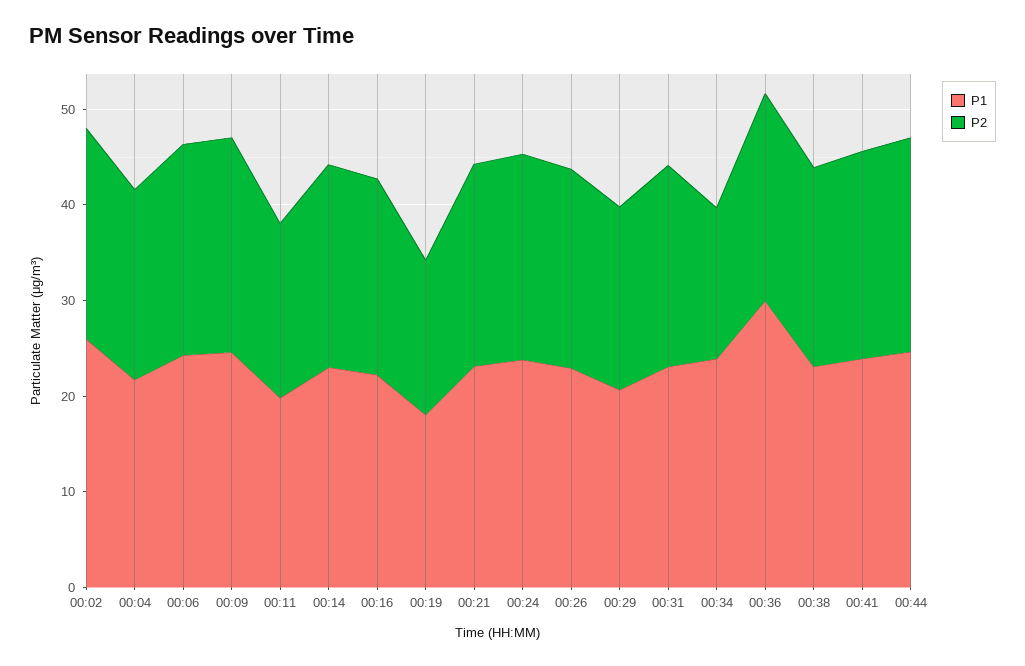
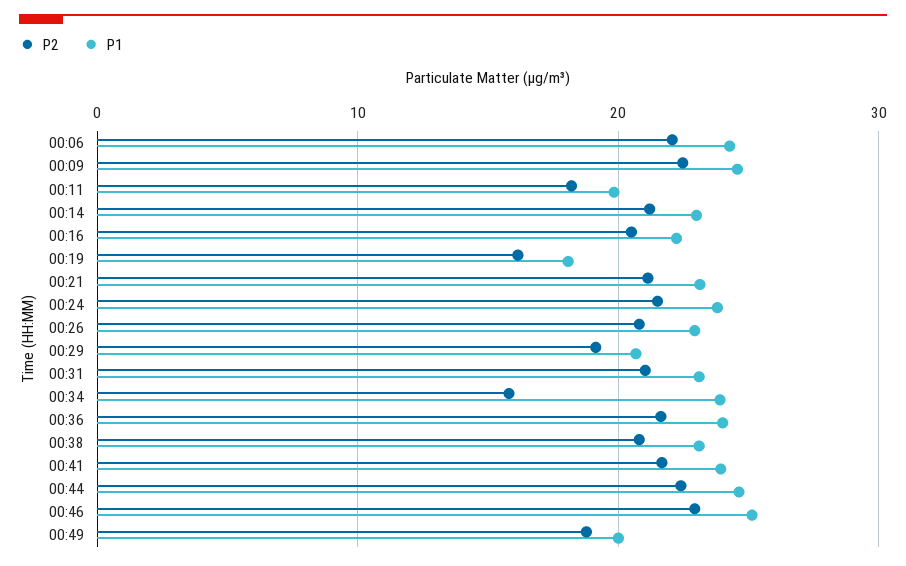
P1, 00:02: 26 -> none
P2, 00:02: 22 -> none
P1, 00:04: 22 -> none
P2, 00:04: 20 -> none
P1, 00:36: 30 -> 24
P2, 00:46: none -> 23
P1, 00:46: none -> 25
P2, 00:49: none -> 19
P1, 00:49: none -> 20

